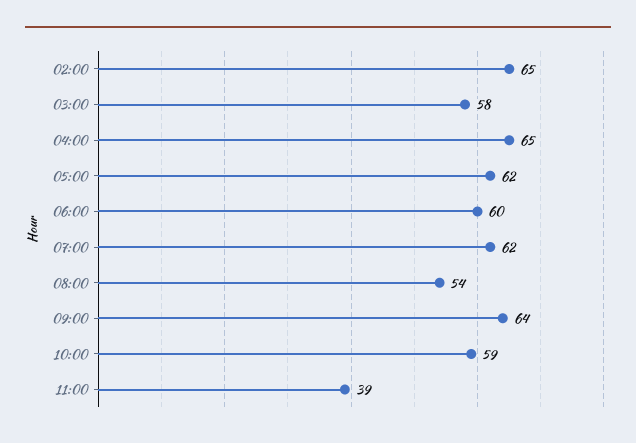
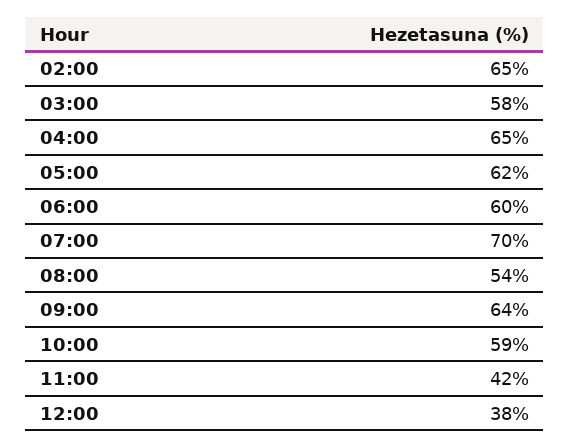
07:00: 62 -> 70
11:00: 39 -> 42
12:00: none -> 38

